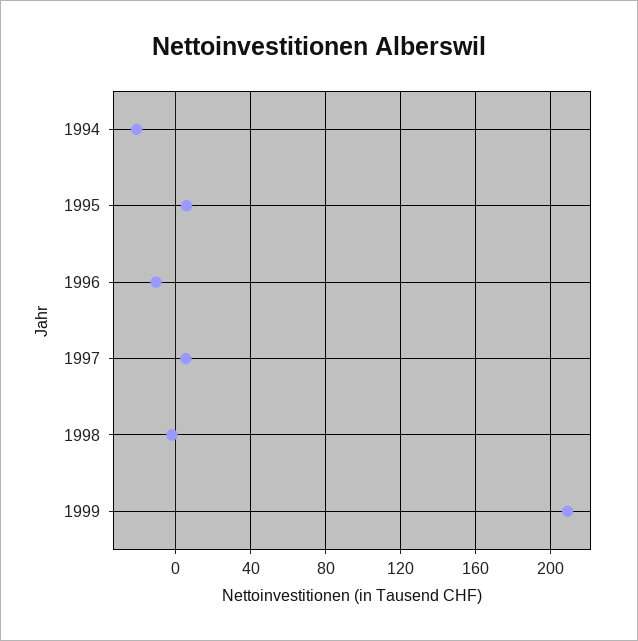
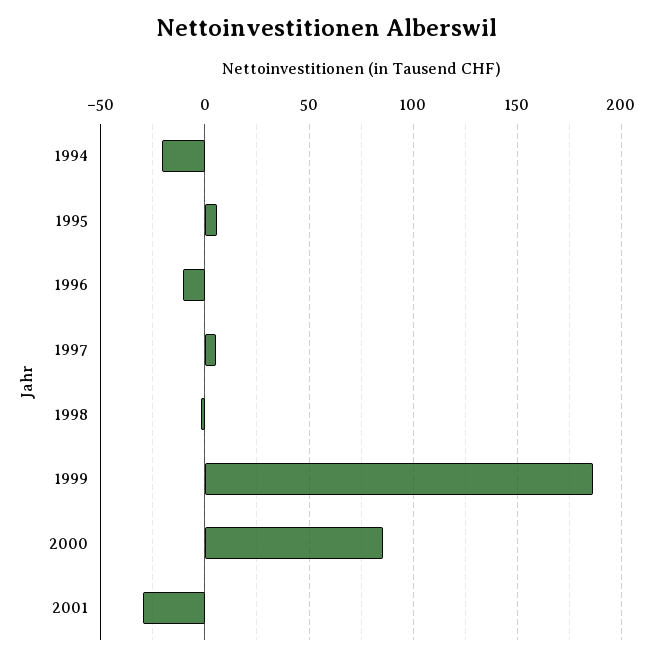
1999: 210 -> 185
2000: none -> 85
2001: none -> -30

